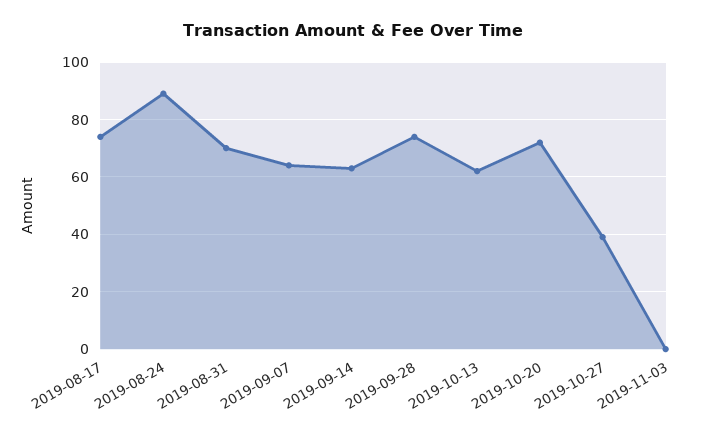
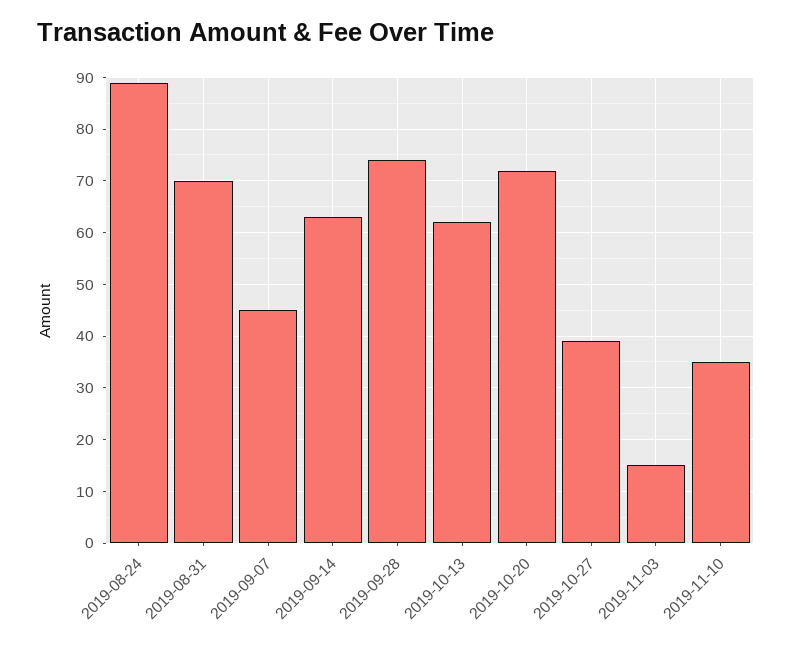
2019-08-17: 75 -> none
2019-09-07: 65 -> 45
2019-11-03: 0 -> 15
2019-11-10: none -> 35

